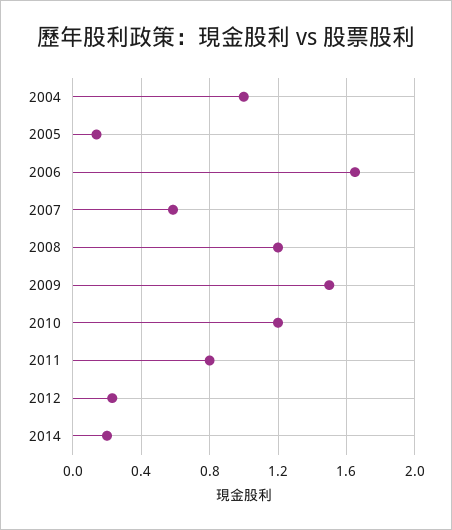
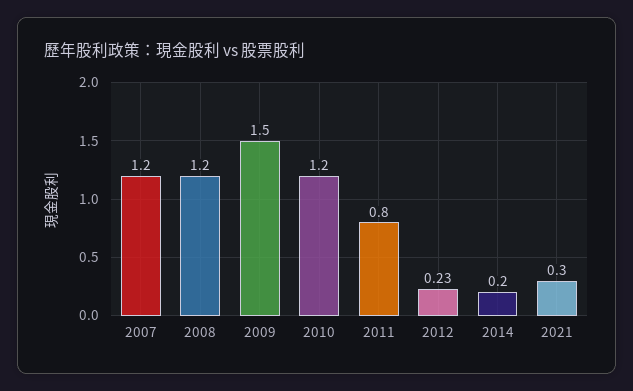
2004: 1 -> none
2005: 0.15 -> none
2006: 1.65 -> none
2007: 0.6 -> 1.2
2021: none -> 0.3

